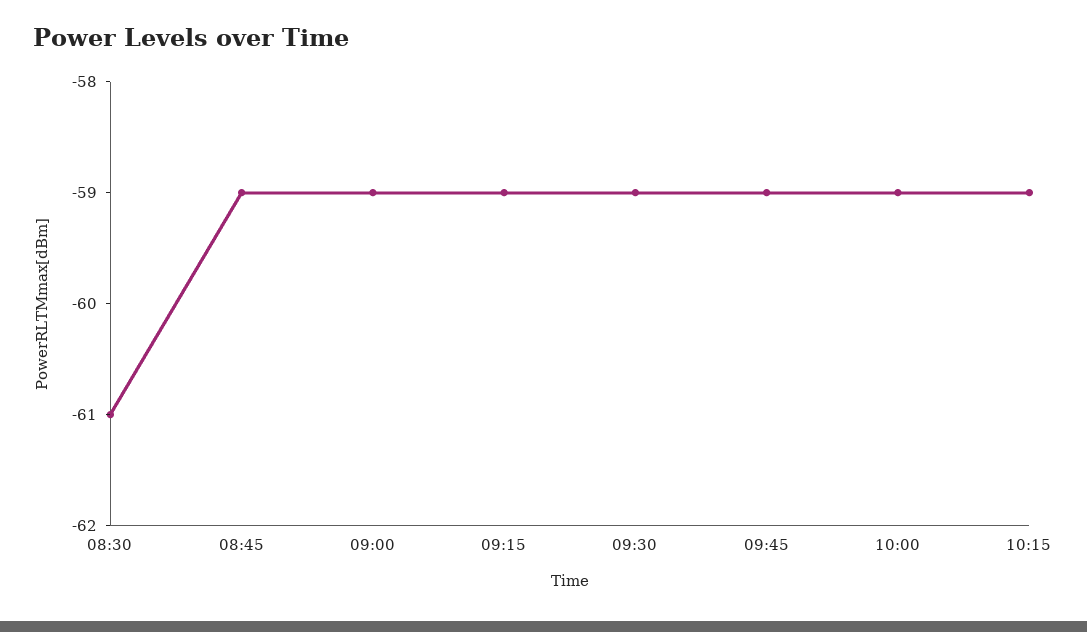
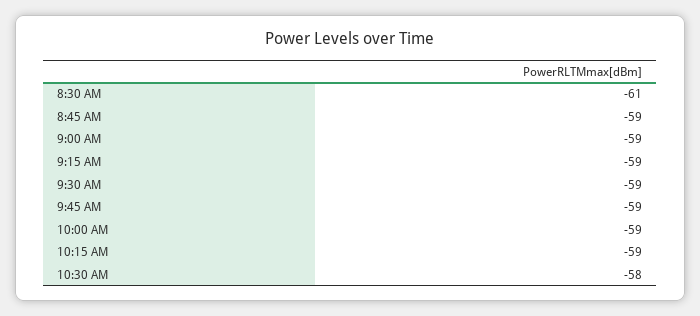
10:30 AM: none -> -58

